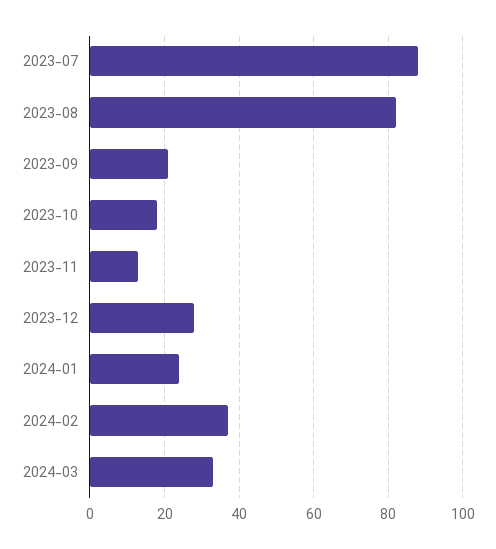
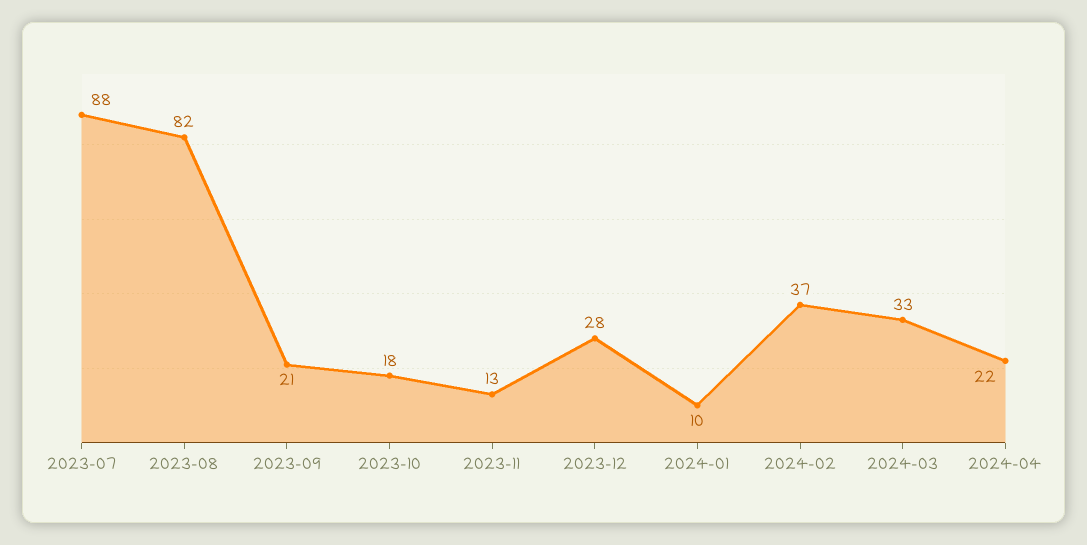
2024-01: 25 -> 10
2024-04: none -> 22

